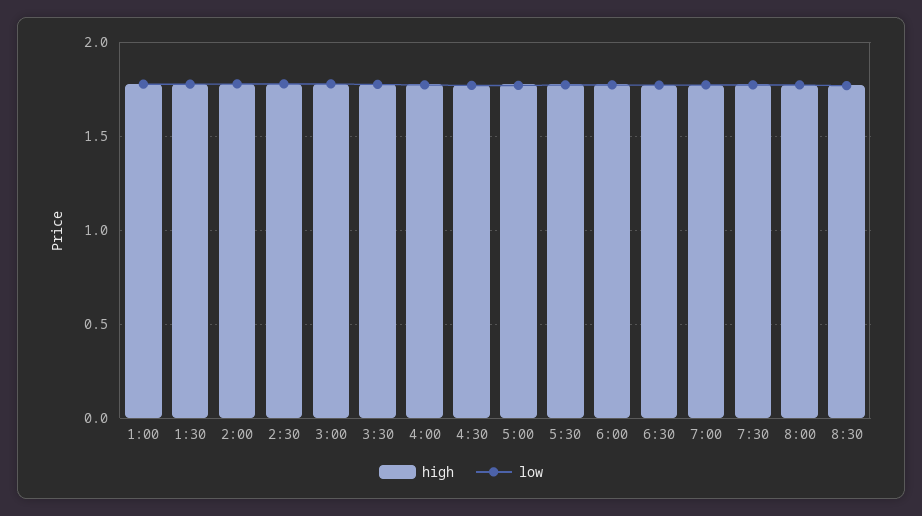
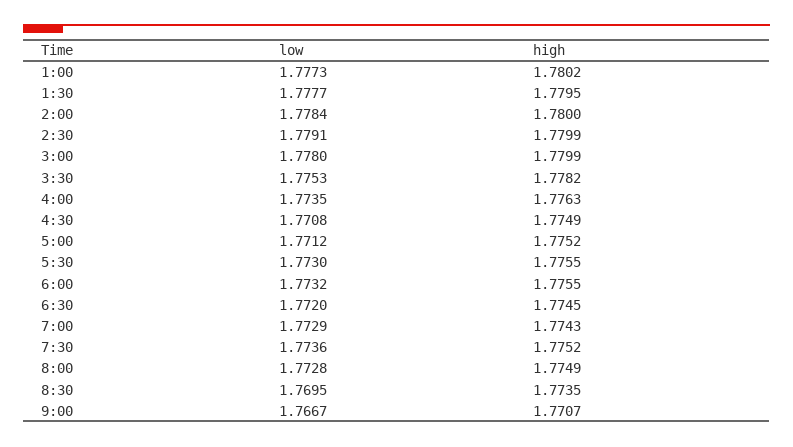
low, 9:00: none -> 1.7667
high, 9:00: none -> 1.7707

